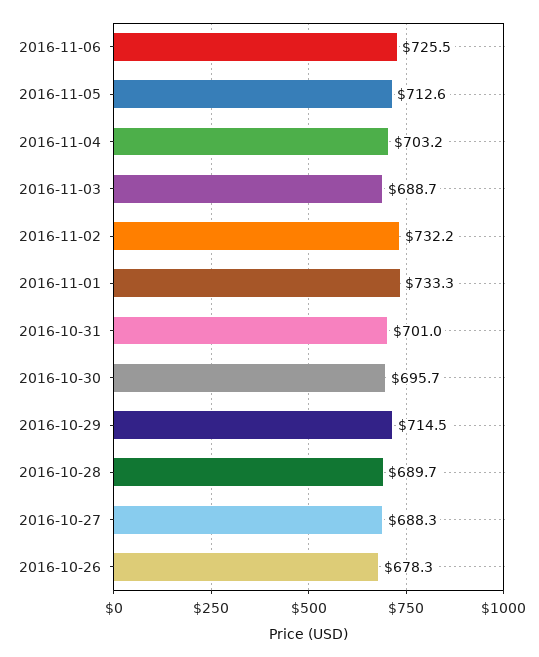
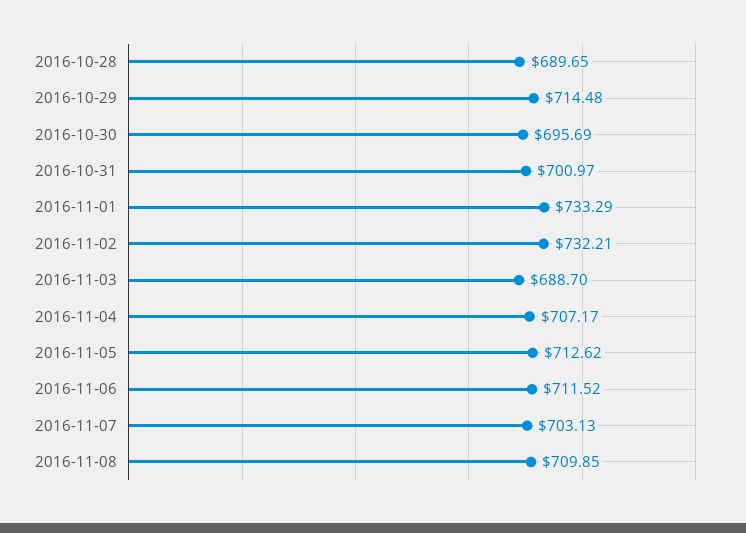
2016-11-06: 725.5 -> 711.52
2016-11-04: 703.2 -> 707.17
2016-10-27: 688.3 -> none
2016-10-26: 678.3 -> none
2016-11-07: none -> 703.13
2016-11-08: none -> 709.85

